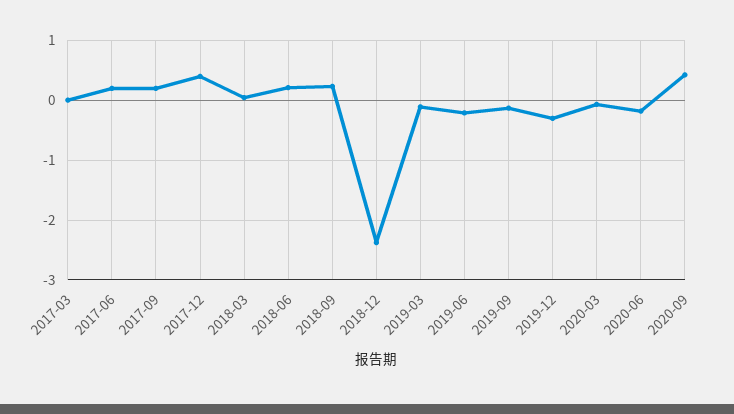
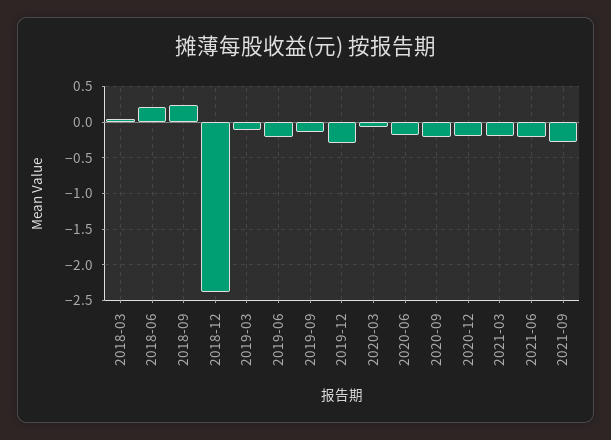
2017-03: 0 -> none
2017-06: 0.2 -> none
2017-09: 0.2 -> none
2017-12: 0.4 -> none
2020-09: 0.4 -> -0.2
2020-12: none -> -0.2
2021-03: none -> -0.2
2021-06: none -> -0.2
2021-09: none -> -0.3

